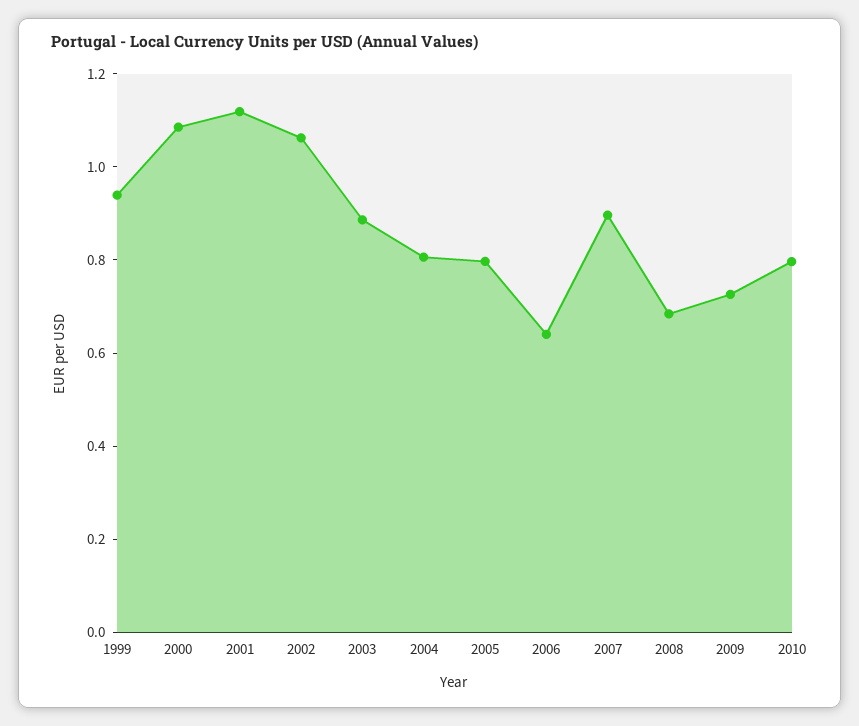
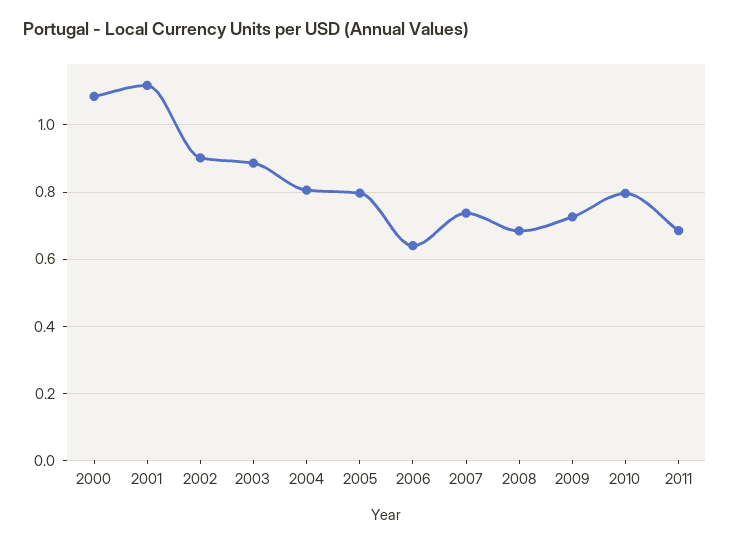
1999: 0.95 -> none
2002: 1.05 -> 0.9
2007: 0.9 -> 0.74
2011: none -> 0.68

